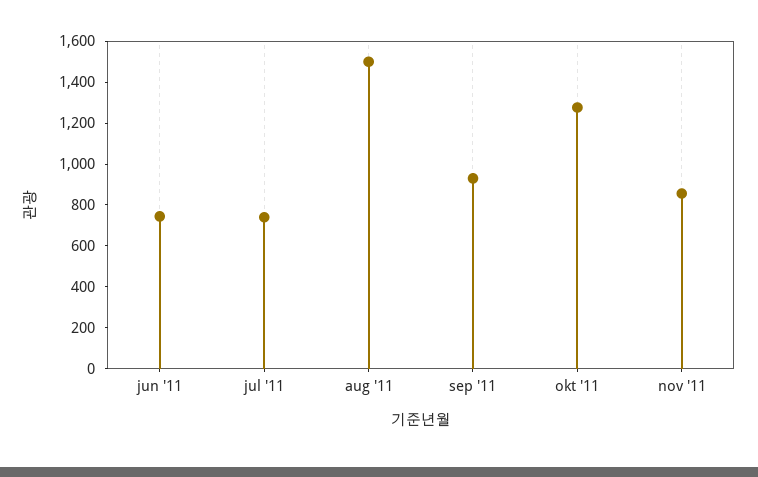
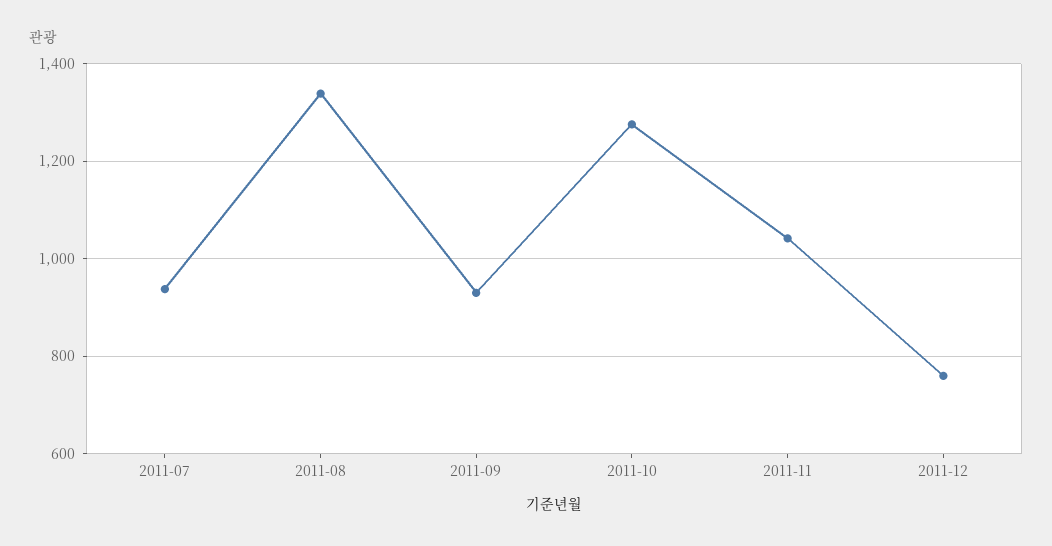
jun '11: 750 -> none
jul '11: 750 -> 940
aug '11: 1500 -> 1340
nov '11: 850 -> 1040
2011-12: none -> 760

